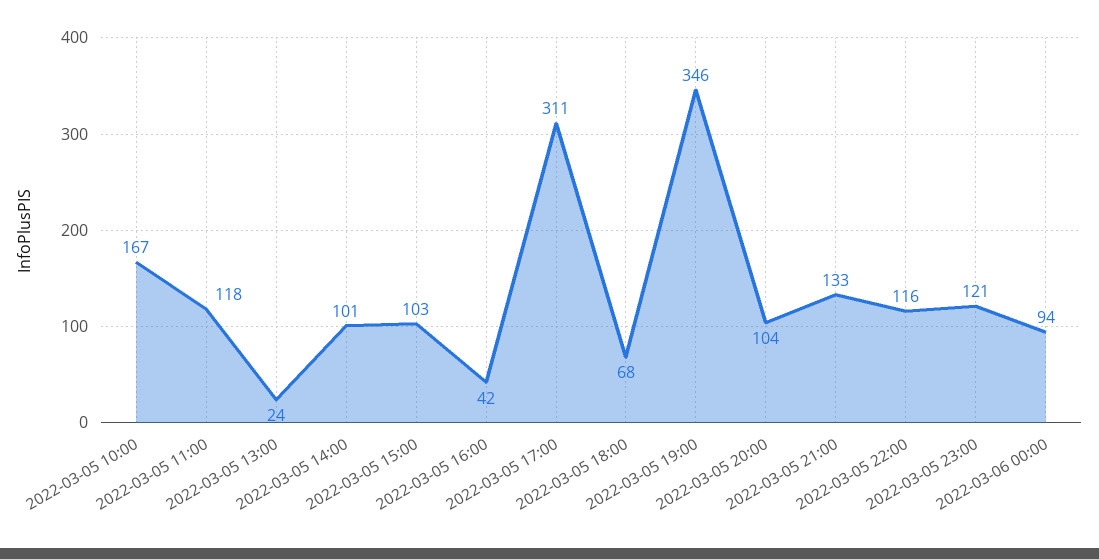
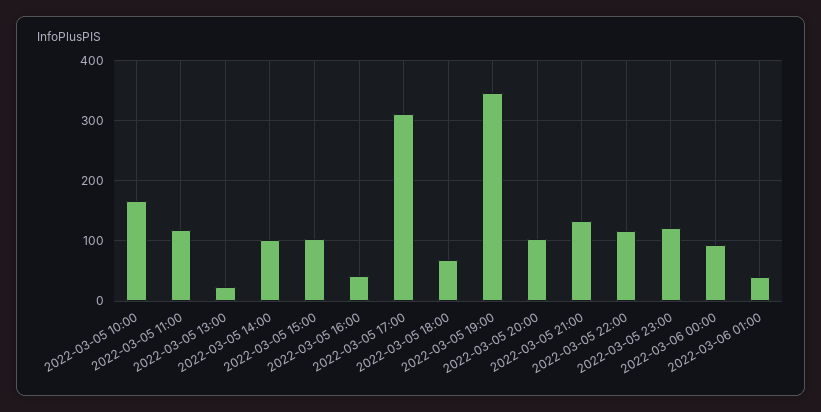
2022-03-06 01:00: none -> 40

